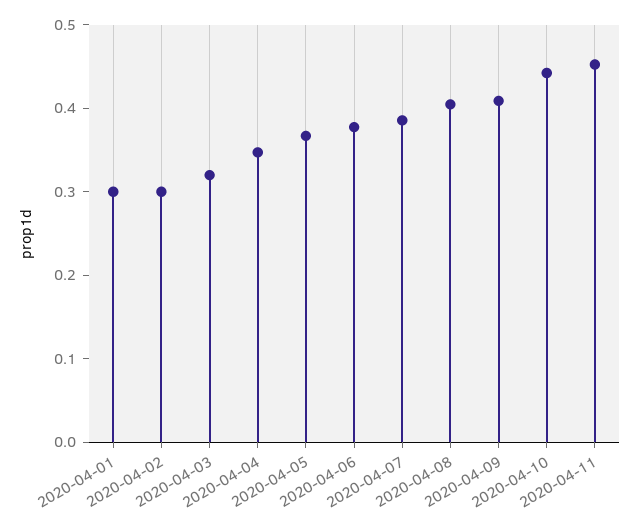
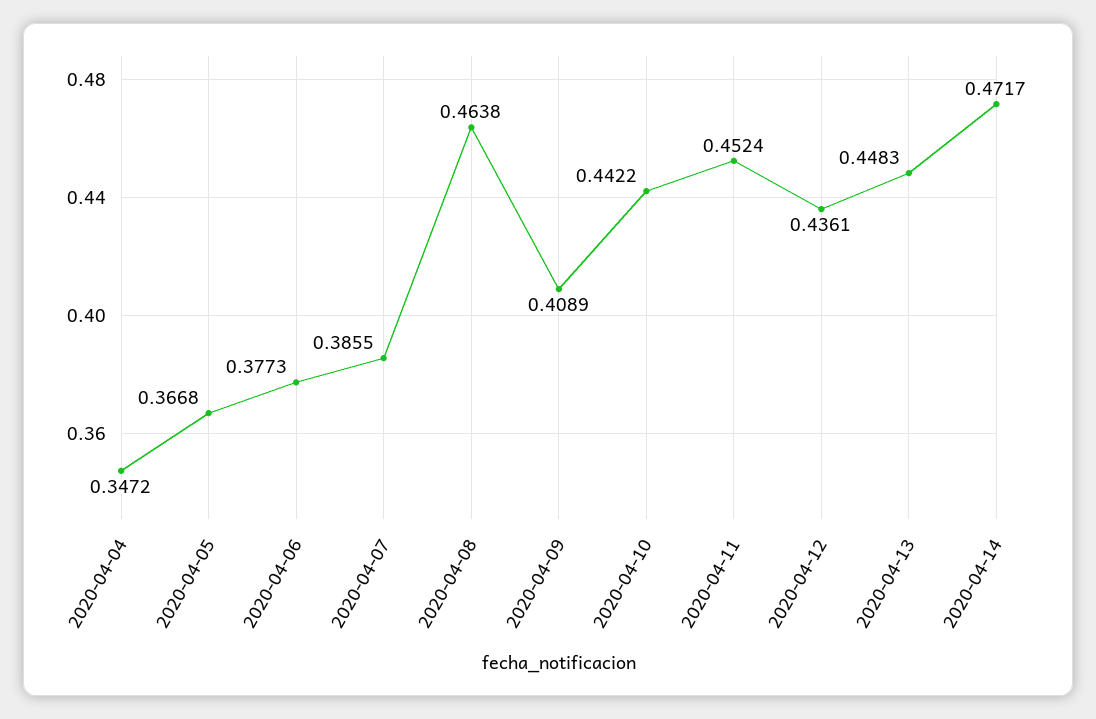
2020-04-01: 0.3 -> none
2020-04-02: 0.3 -> none
2020-04-03: 0.32 -> none
2020-04-08: 0.4 -> 0.4638
2020-04-12: none -> 0.4361
2020-04-13: none -> 0.4483
2020-04-14: none -> 0.4717

